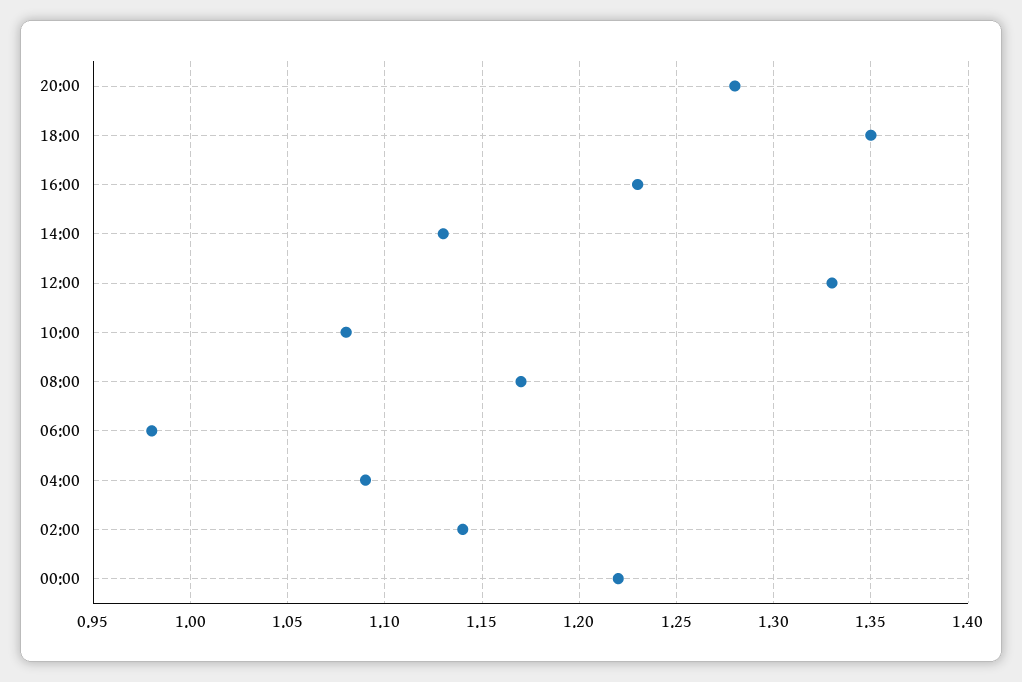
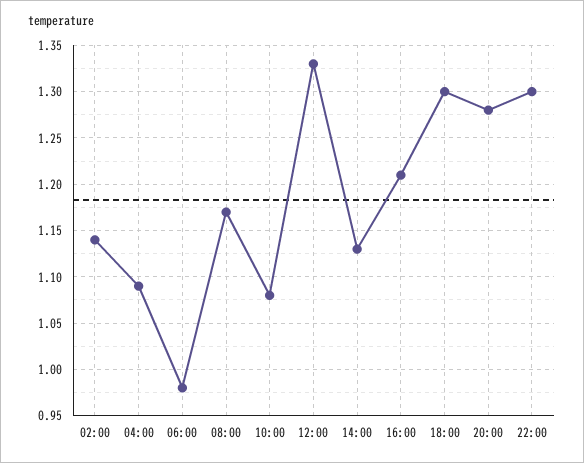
18:00: 1.35 -> 1.3
16:00: 1.23 -> 1.21
00:00: 1.22 -> none
22:00: none -> 1.3

